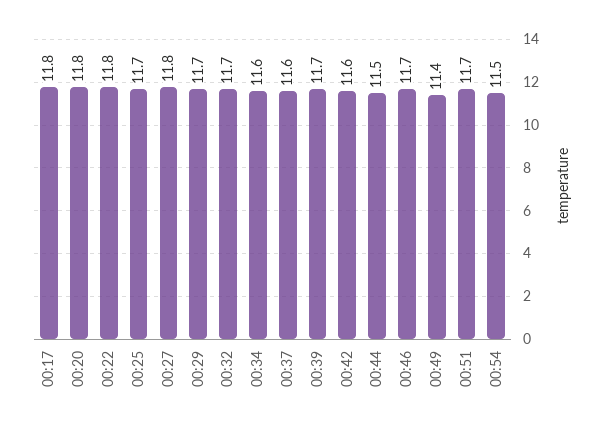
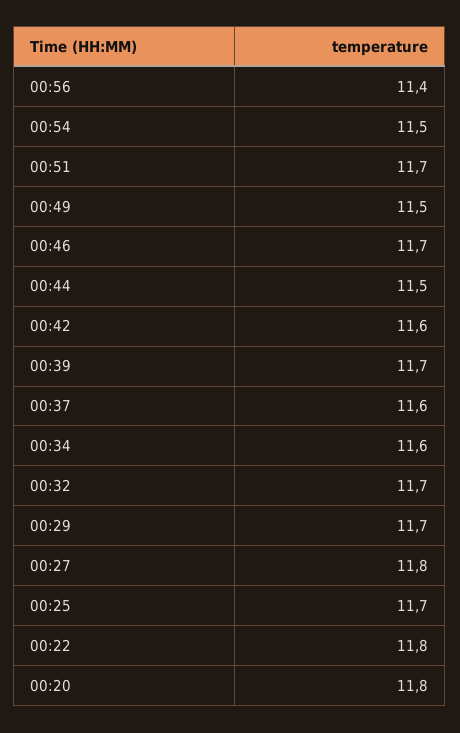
00:17: 11.8 -> none
00:49: 11.4 -> 11.5
00:56: none -> 11.4

